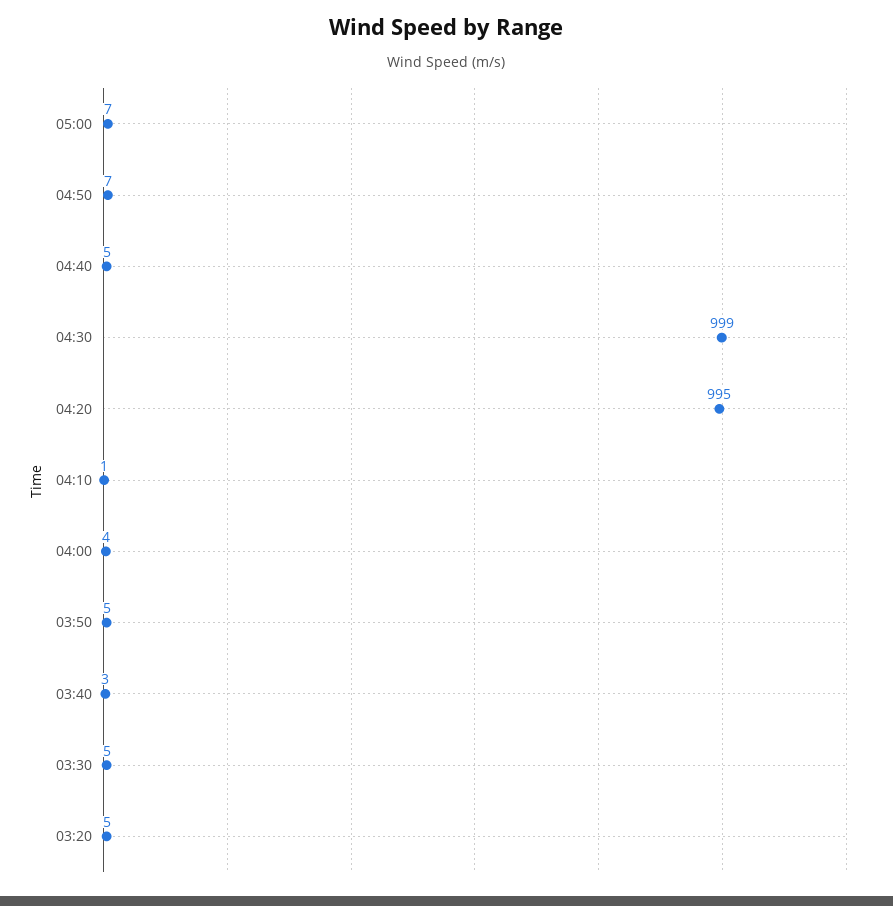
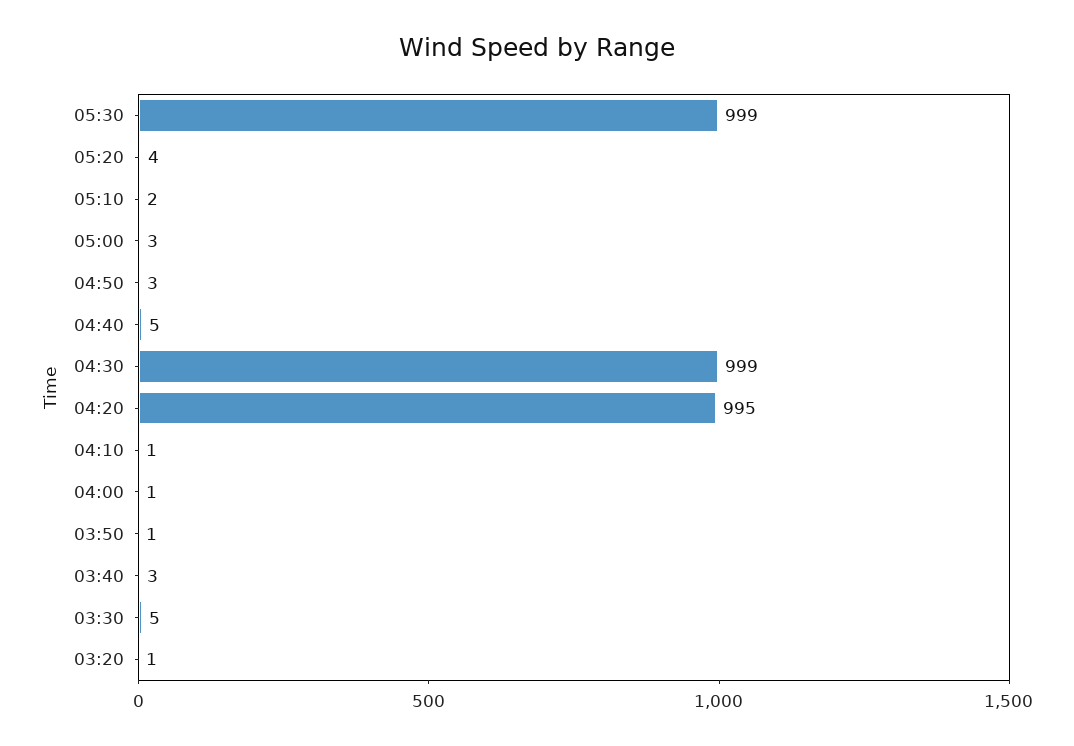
05:00: 7 -> 3
04:50: 7 -> 3
04:00: 4 -> 1
03:50: 5 -> 1
03:20: 5 -> 1
05:30: none -> 999
05:20: none -> 4
05:10: none -> 2

